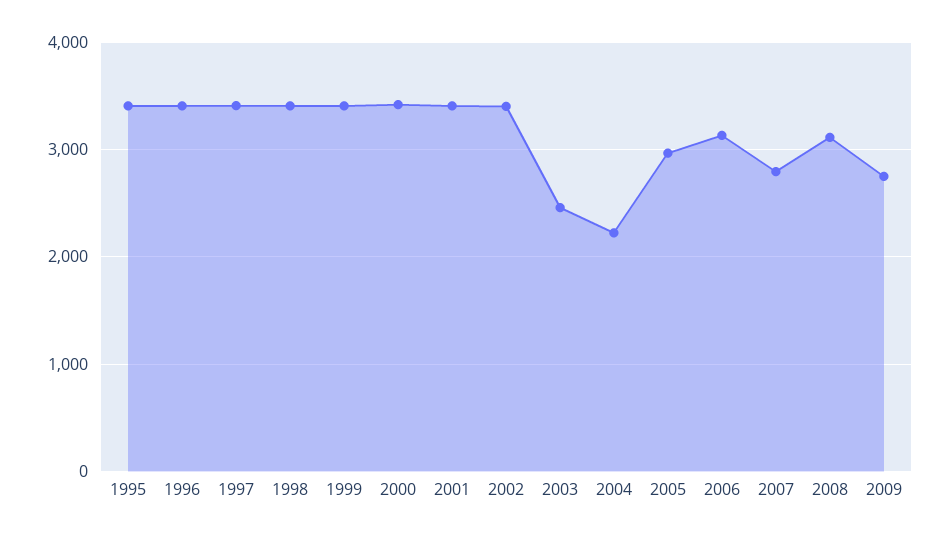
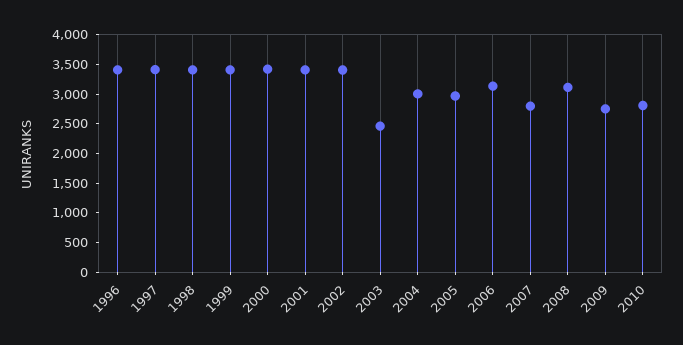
1995: 3400 -> none
2004: 2200 -> 3000
2010: none -> 2750

